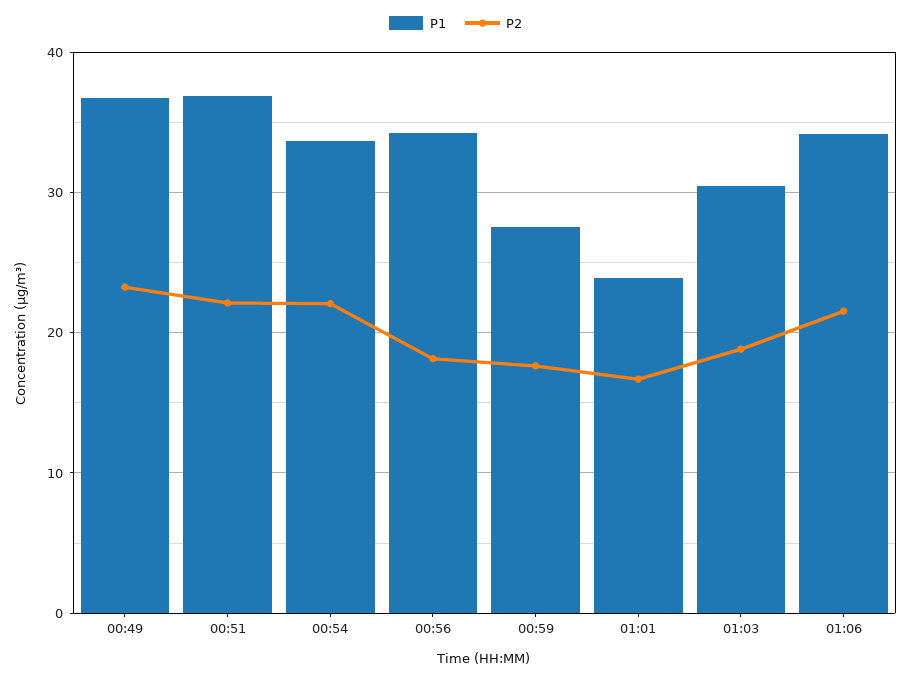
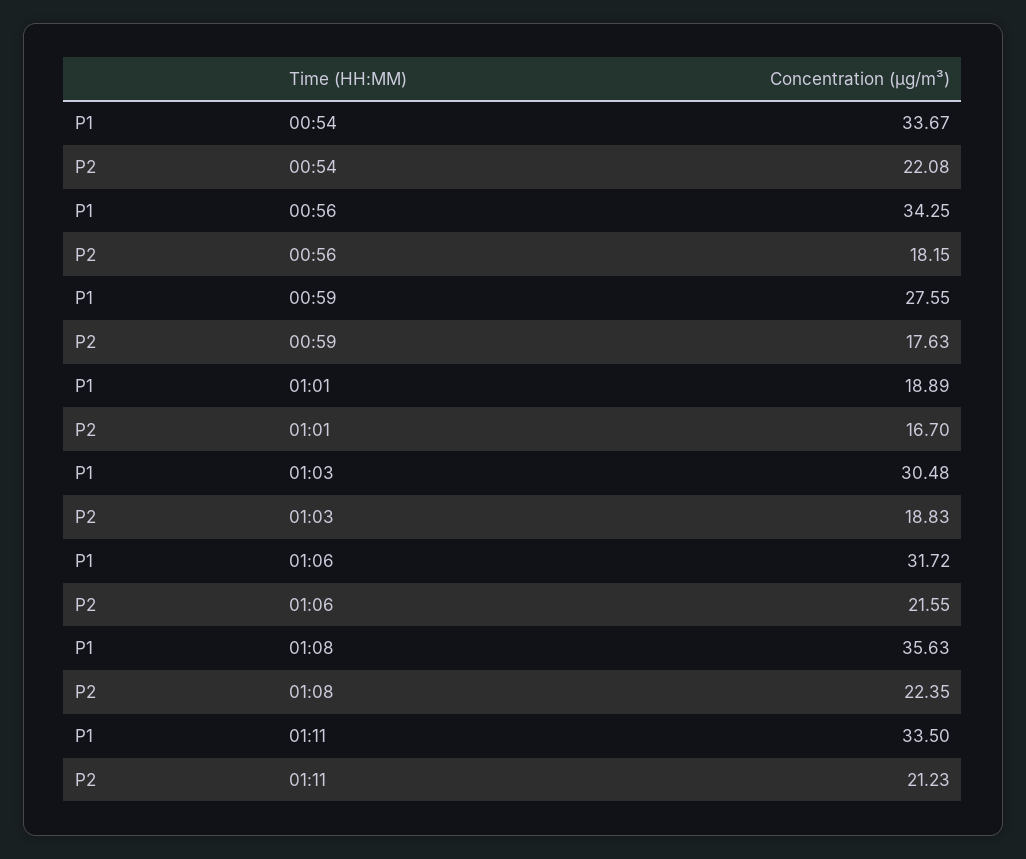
P1, 00:49: 37 -> none
P2, 00:49: 23 -> none
P1, 00:51: 37 -> none
P2, 00:51: 22 -> none
P1, 01:01: 24 -> 18.89
P1, 01:06: 34 -> 31.72
P1, 01:08: none -> 35.63
P2, 01:08: none -> 22.35
P1, 01:11: none -> 33.5
P2, 01:11: none -> 21.23

